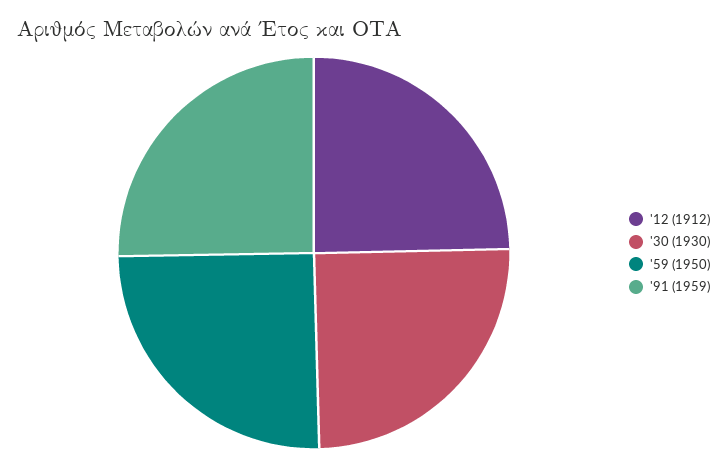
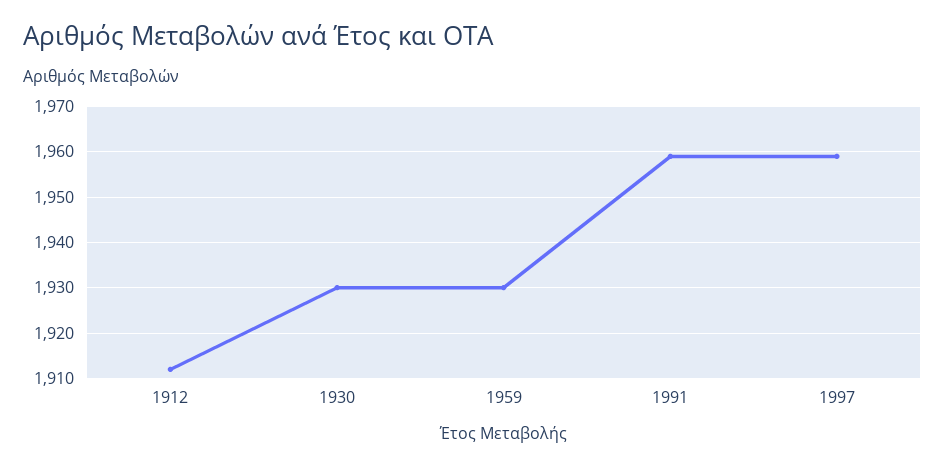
'59: 1950 -> 1930
1997: none -> 1960

